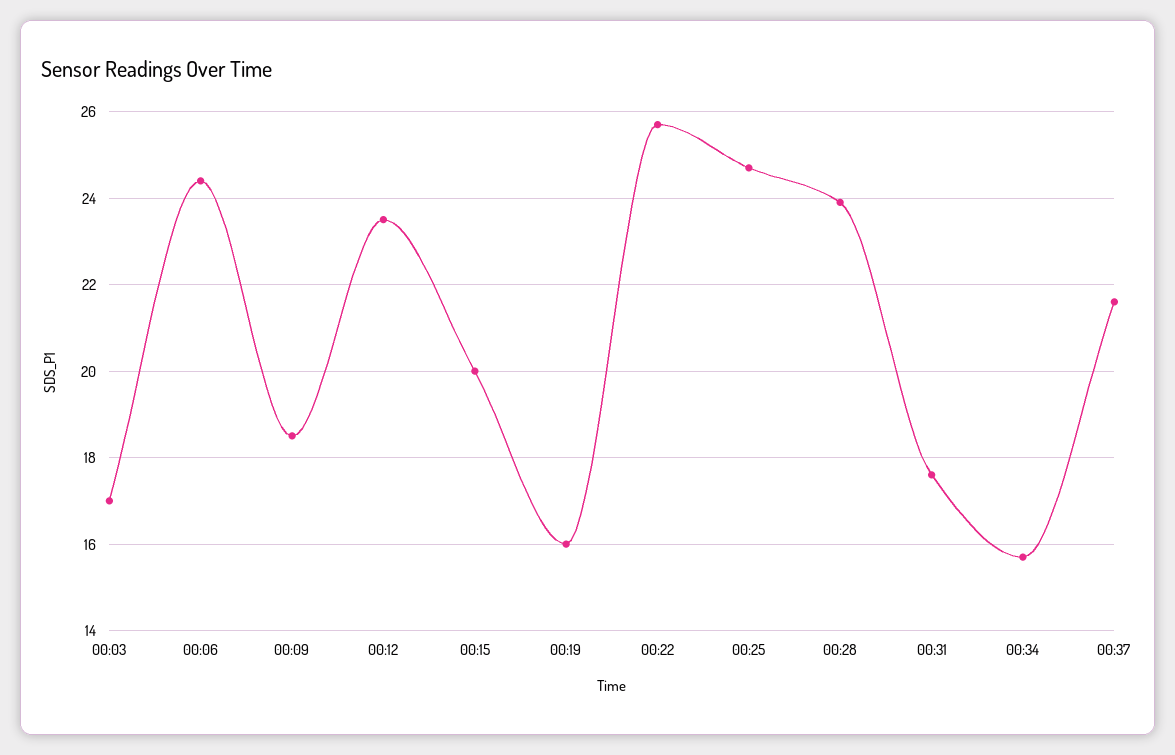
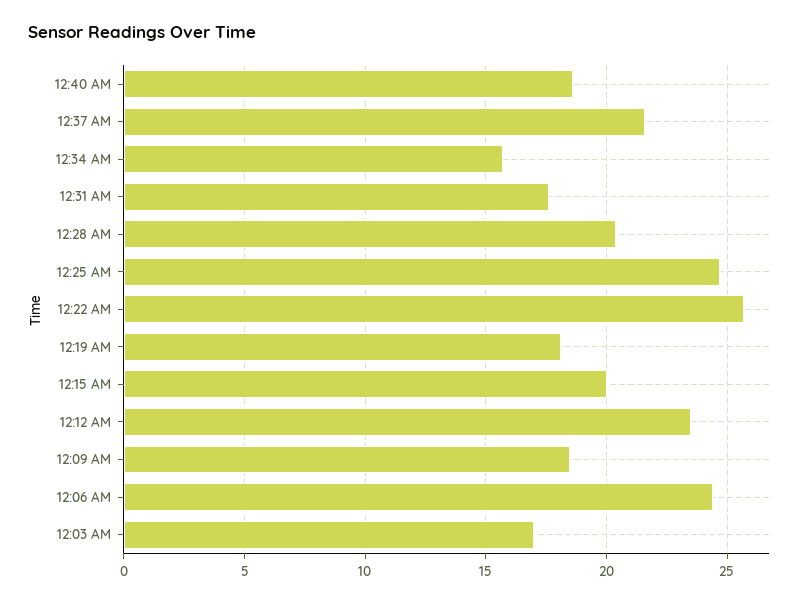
00:19: 16 -> 18
00:28: 24 -> 20.5
12:40 AM: none -> 18.5

